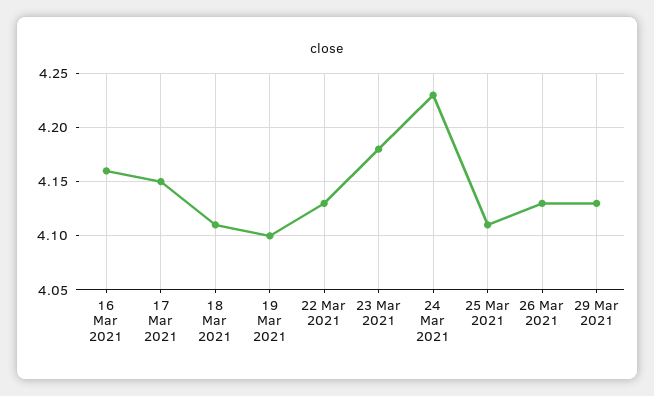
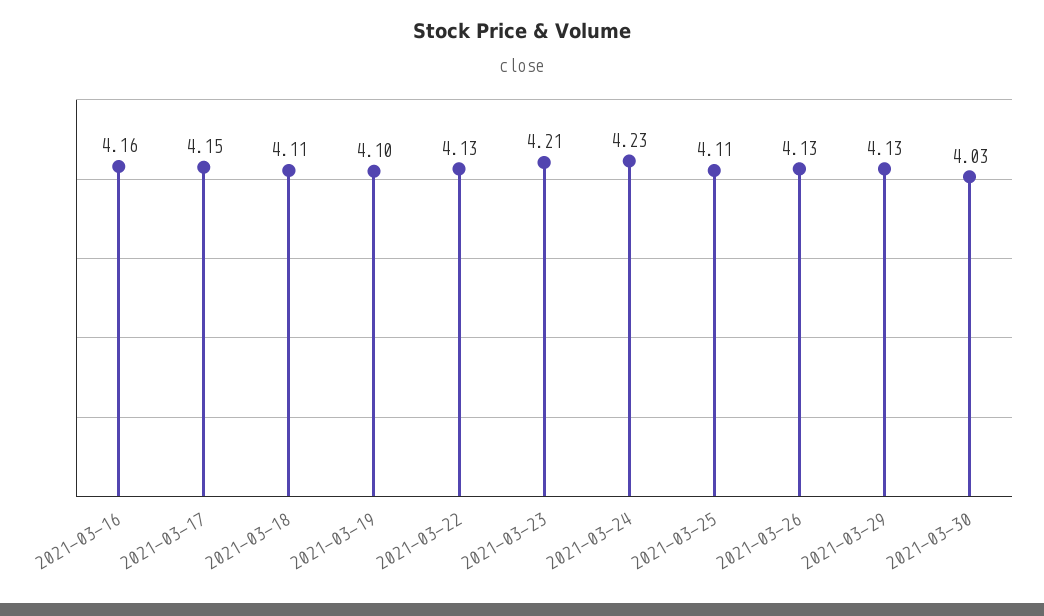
23 Mar 2021: 4.18 -> 4.21
2021-03-30: none -> 4.03

